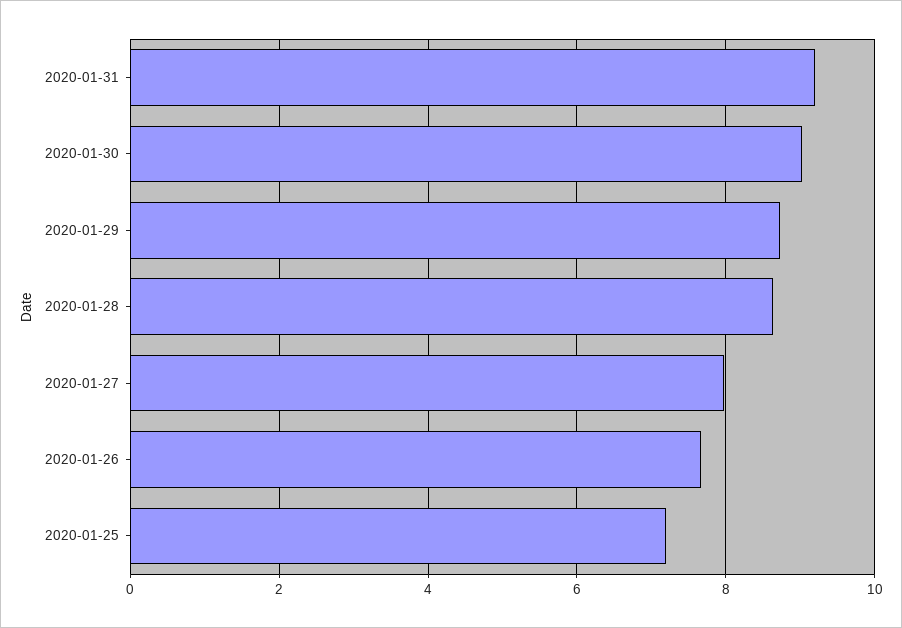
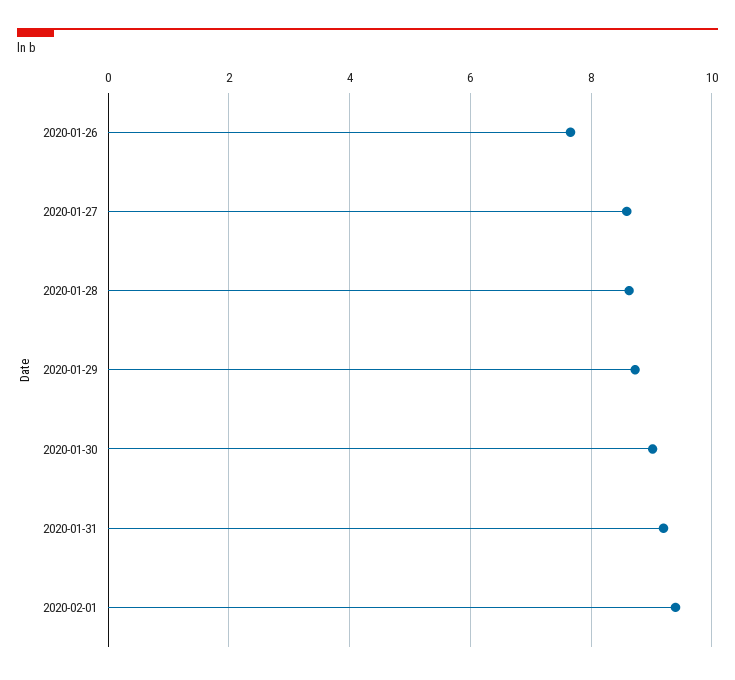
2020-01-27: 8 -> 8.6
2020-01-25: 7.2 -> none
2020-02-01: none -> 9.4

